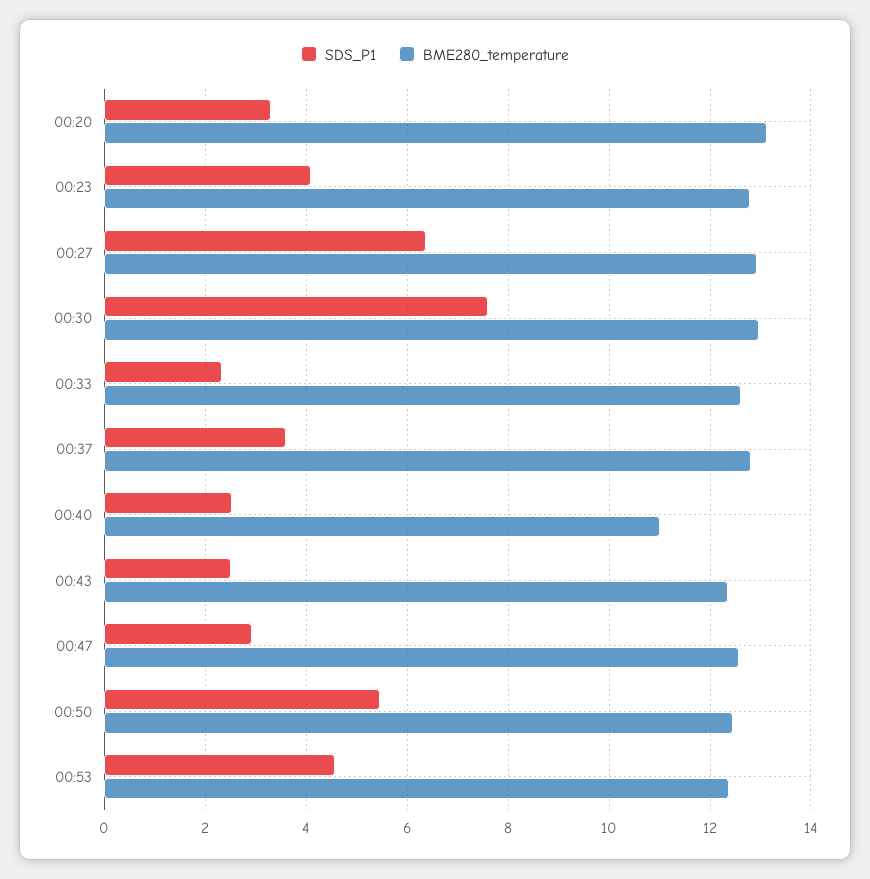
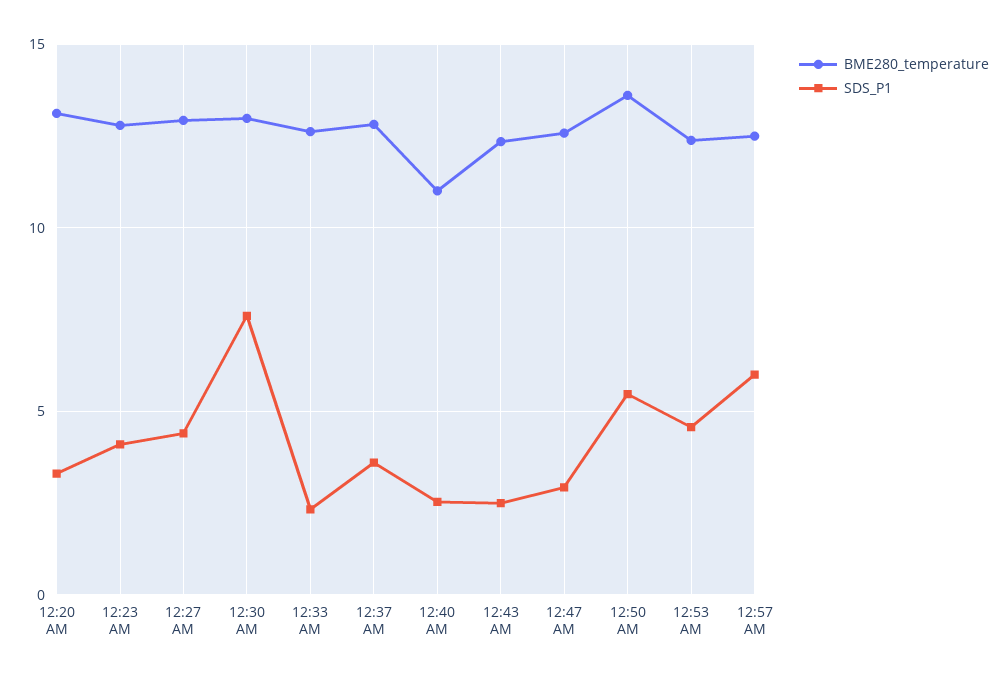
SDS_P1, 00:27: 6.4 -> 4.5
BME280_temperature, 00:50: 12.4 -> 13.5
BME280_temperature, 12:57 AM: none -> 12.5
SDS_P1, 12:57 AM: none -> 6

